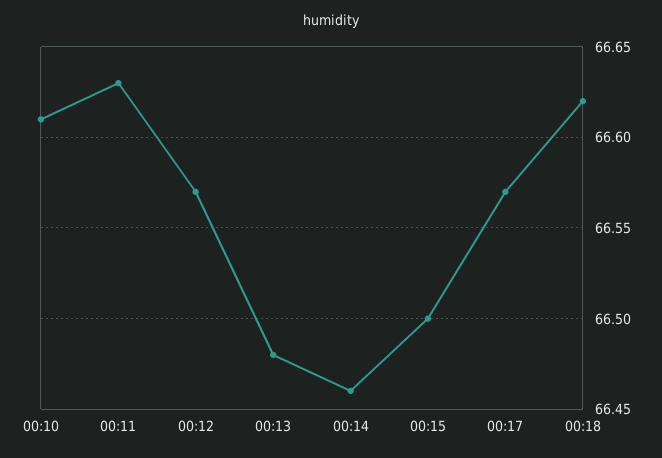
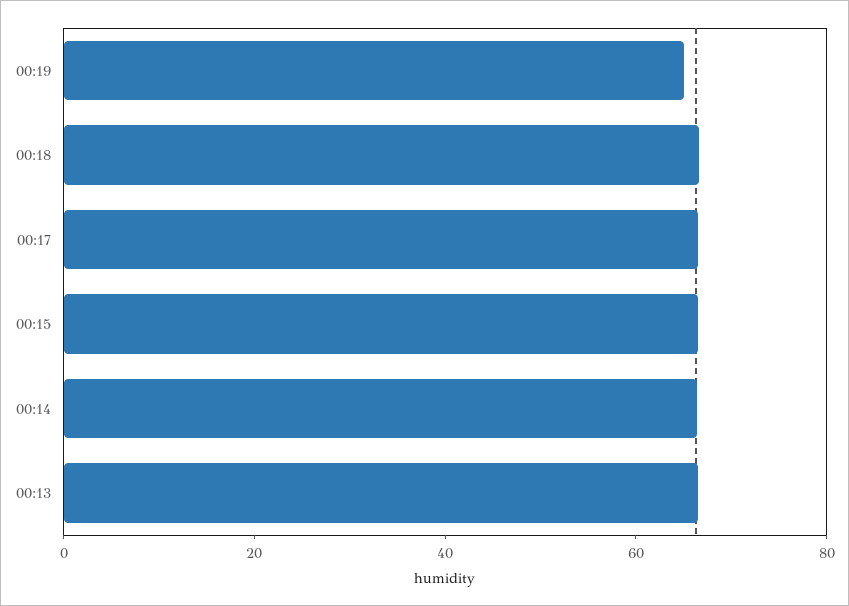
00:10: 66.61 -> none
00:11: 66.63 -> none
00:12: 66.57 -> none
00:19: none -> 65

